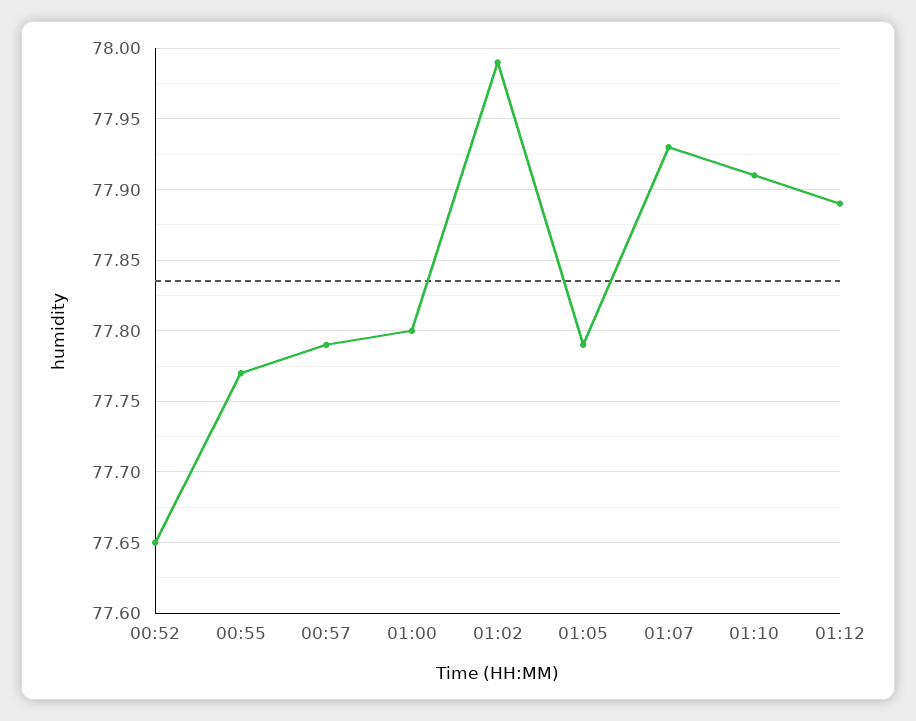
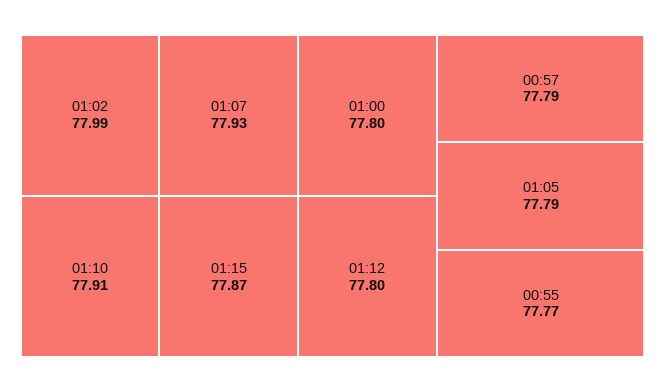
00:52: 77.65 -> none
01:12: 77.89 -> 77.8
01:15: none -> 77.87

